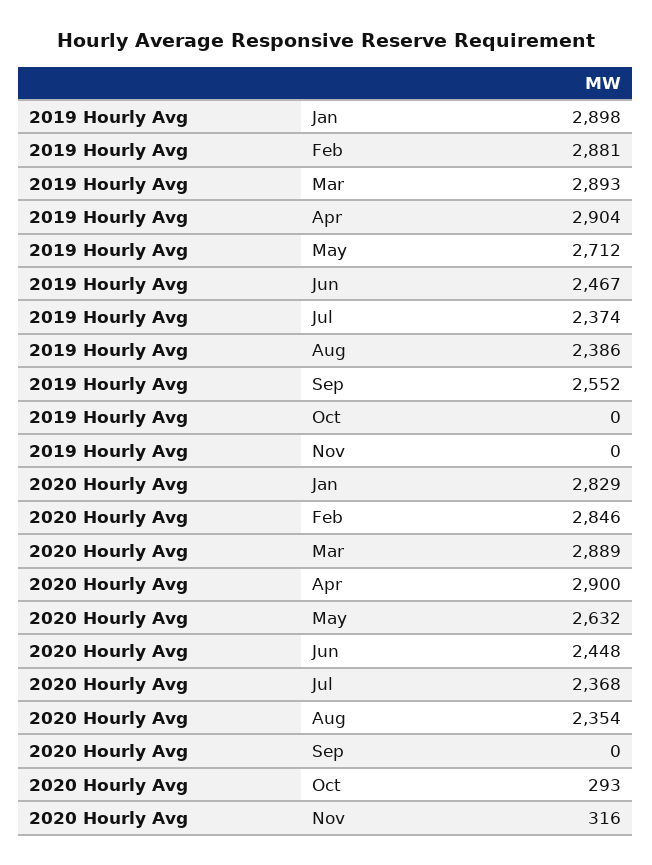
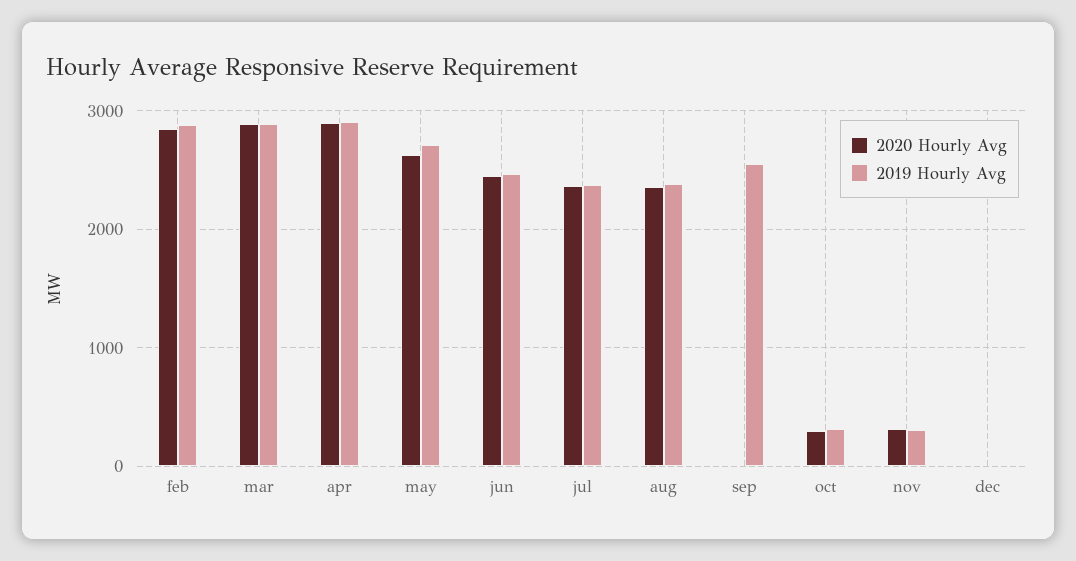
2019 Hourly Avg, Jan: 2898 -> none
2019 Hourly Avg, Oct: 0 -> 300
2019 Hourly Avg, Nov: 0 -> 300
2020 Hourly Avg, Jan: 2829 -> none
2020 Hourly Avg, dec: none -> 0
2019 Hourly Avg, dec: none -> 0

